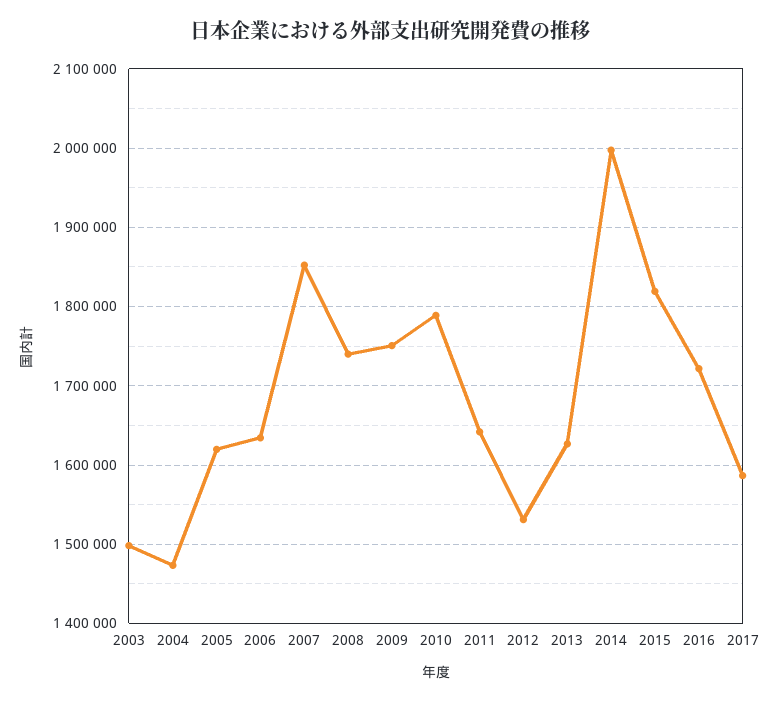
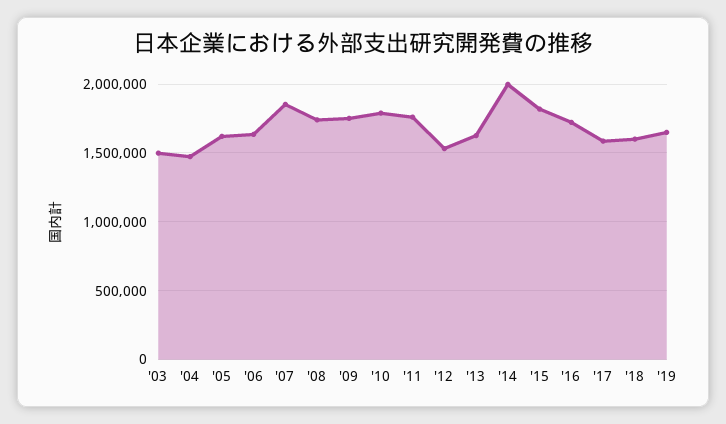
2011: 1640000 -> 1750000
'18: none -> 1600000
'19: none -> 1650000

